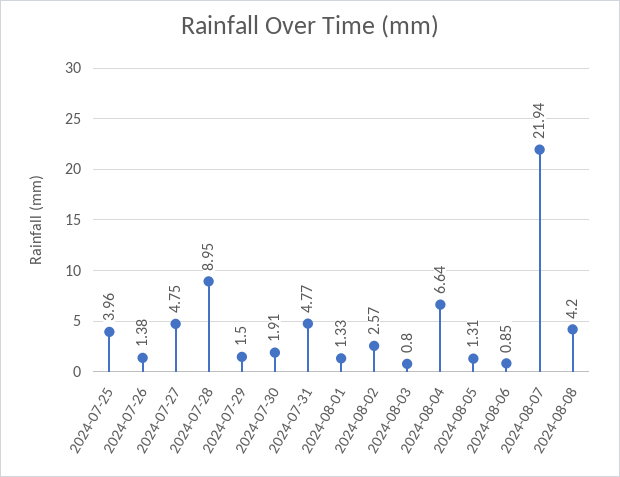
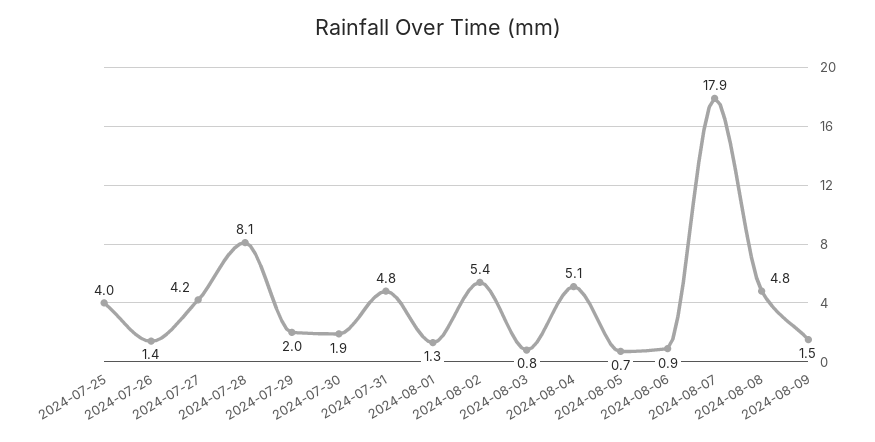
2024-07-27: 4.75 -> 4.2
2024-07-28: 8.95 -> 8.1
2024-07-29: 1.5 -> 2
2024-08-02: 2.57 -> 5.4
2024-08-04: 6.64 -> 5.1
2024-08-05: 1.31 -> 0.7
2024-08-07: 21.94 -> 17.9
2024-08-08: 4.2 -> 4.8
2024-08-09: none -> 1.5

